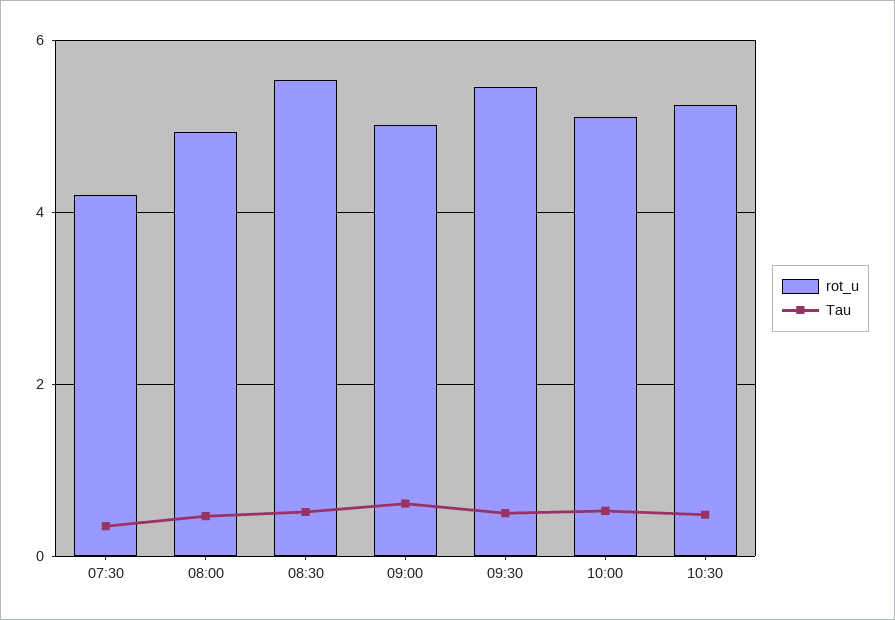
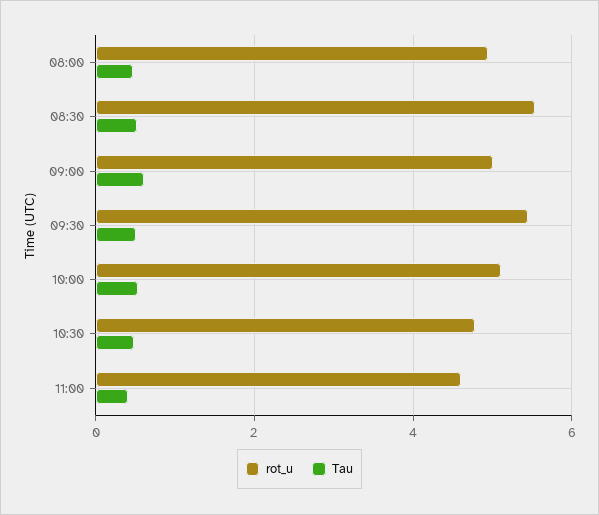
rot_u, 07:30: 4.2 -> none
Tau, 07:30: 0.4 -> none
rot_u, 10:30: 5.2 -> 4.8
rot_u, 11:00: none -> 4.6
Tau, 11:00: none -> 0.4

